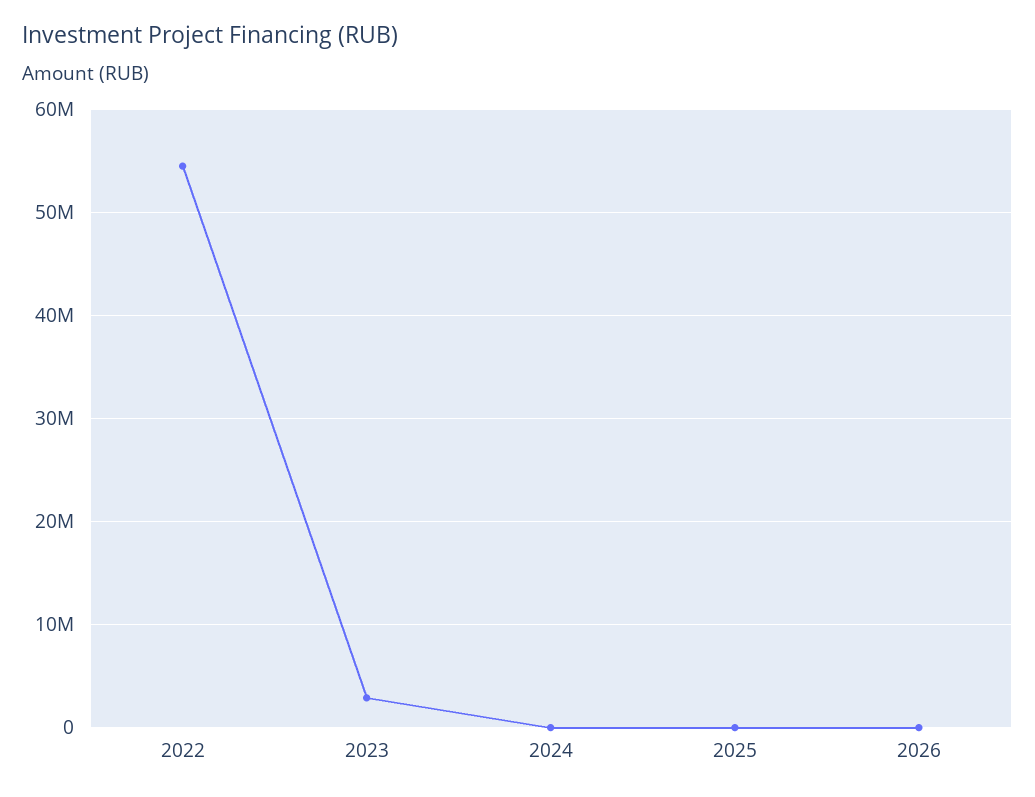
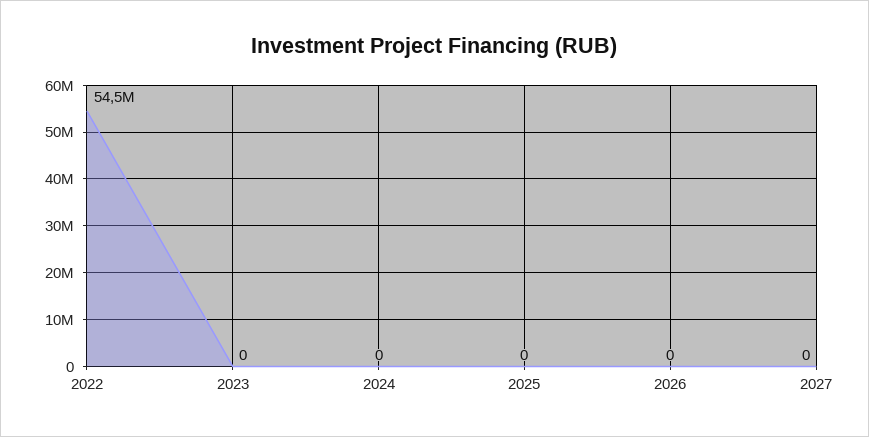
2023: 3000000 -> 0
2027: none -> 0

